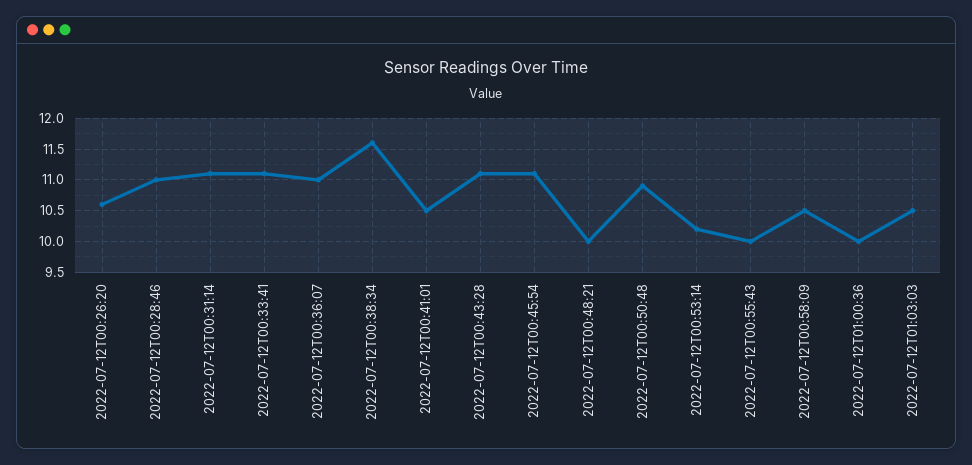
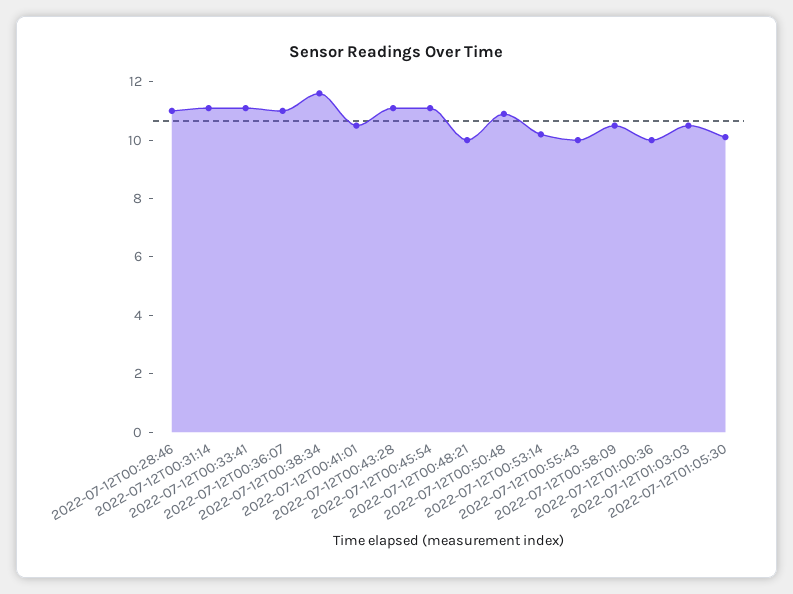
2022-07-12T00:26:20: 10.6 -> none
2022-07-12T01:05:30: none -> 10

